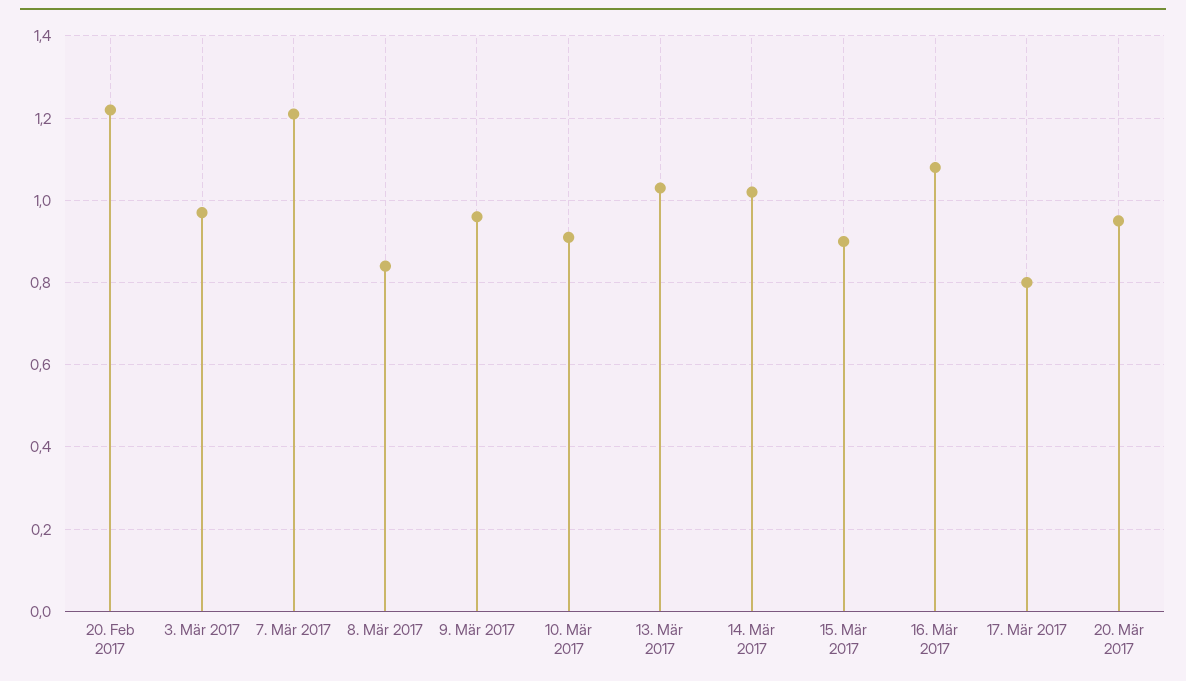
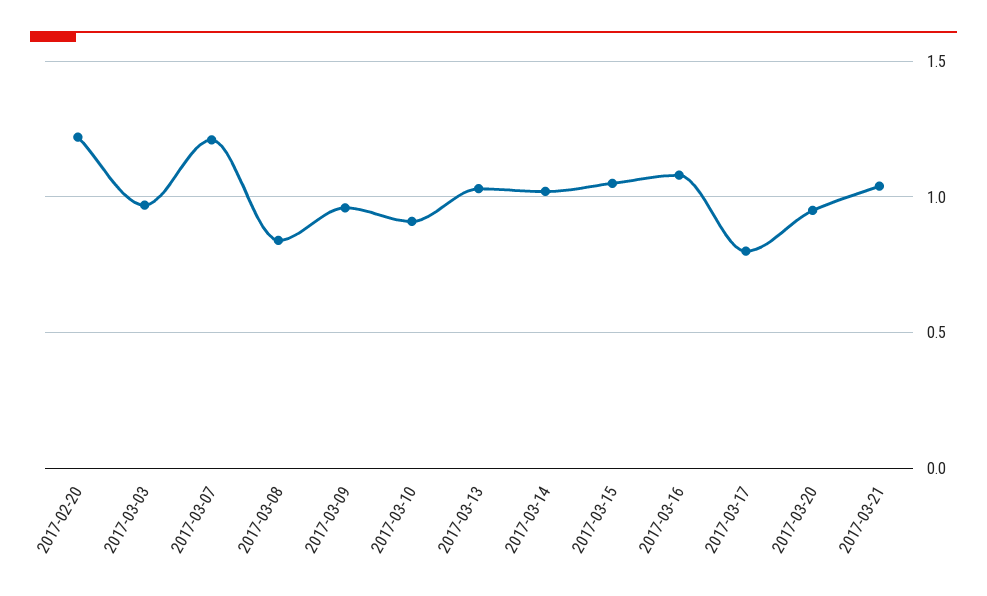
15. Mär 2017: 0.9 -> 1.05
2017-03-21: none -> 1.05

